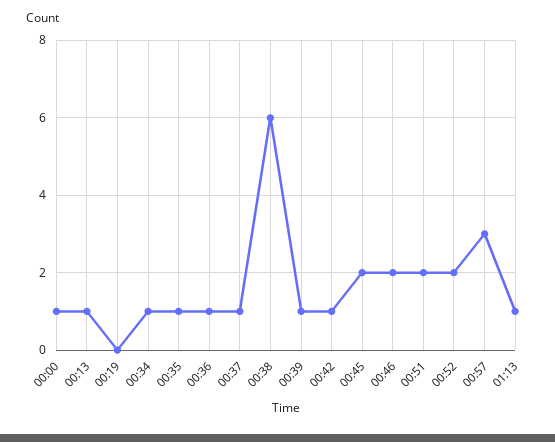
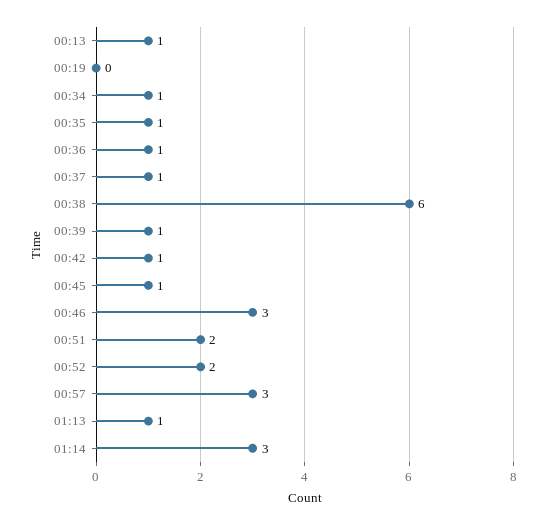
00:00: 1 -> none
00:45: 2 -> 1
00:46: 2 -> 3
01:14: none -> 3

